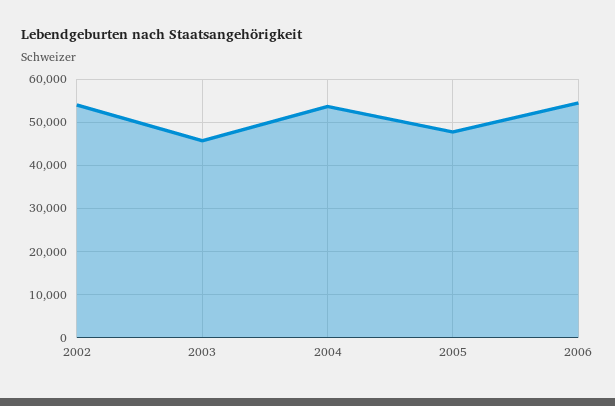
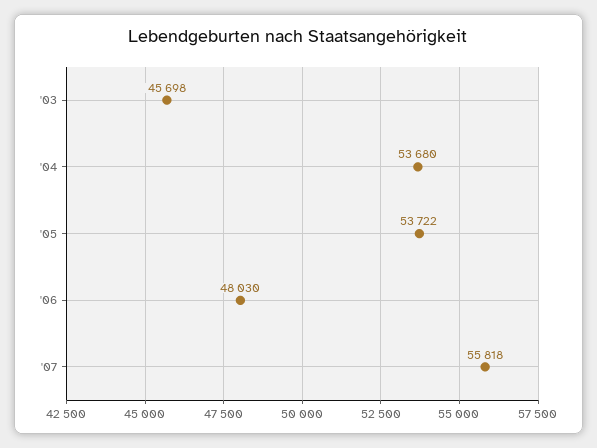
2002: 54000 -> none
2005: 48000 -> 53722
2006: 54000 -> 48030
'07: none -> 55818

